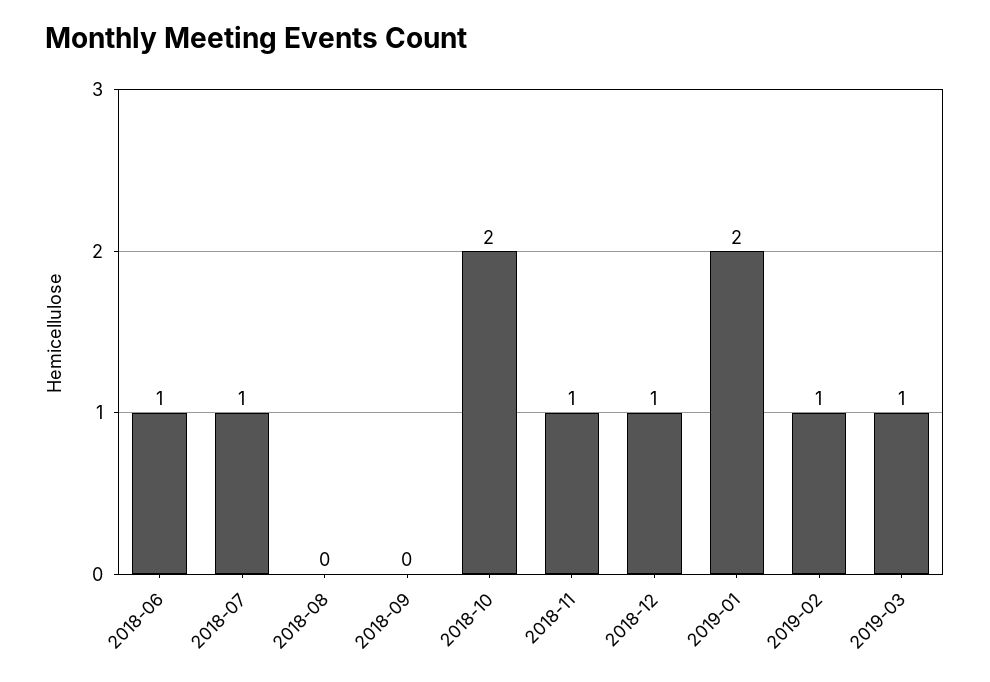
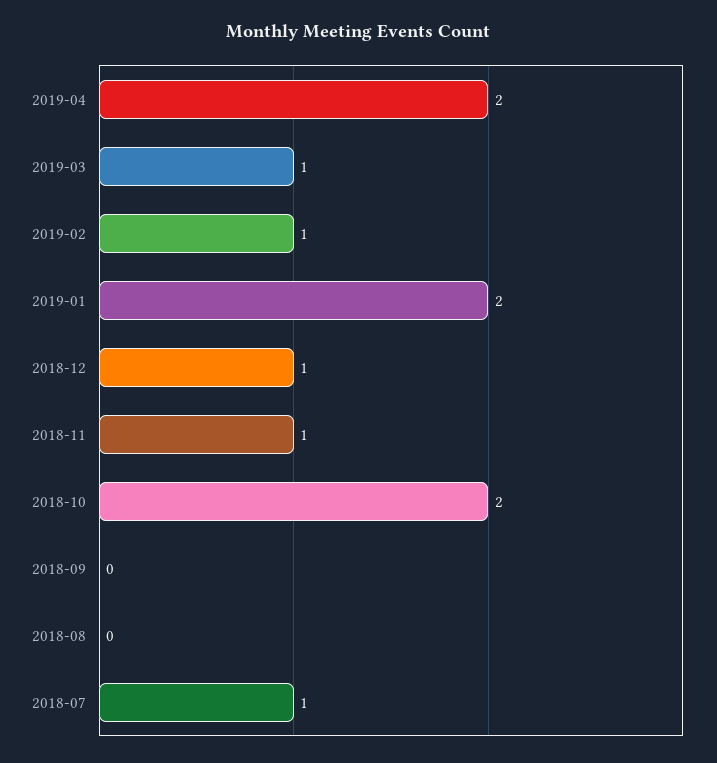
2018-06: 1 -> none
2019-04: none -> 2

